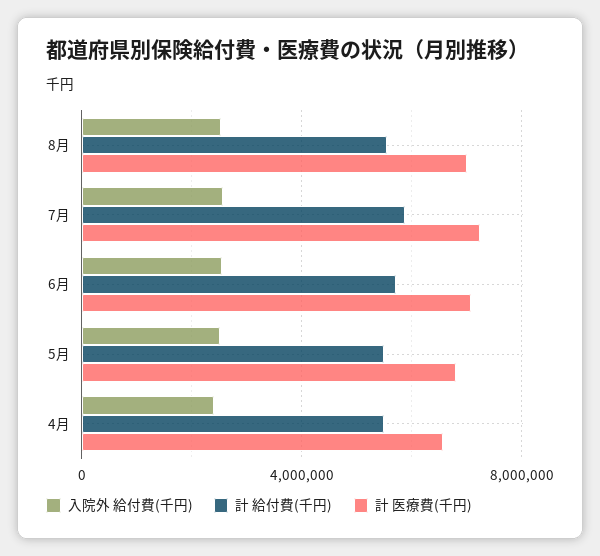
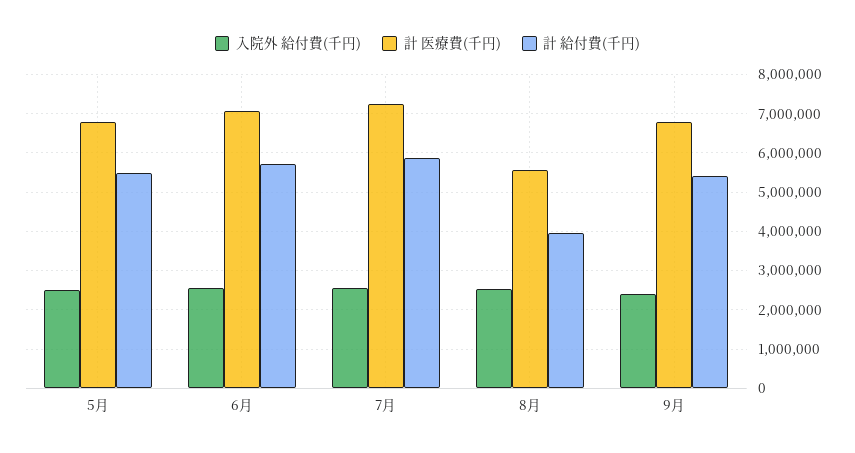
計 給付費(千円), 8月: 5500000 -> 4000000
計 医療費(千円), 8月: 7000000 -> 5600000
入院外 給付費(千円), 4月: 2500000 -> none
計 給付費(千円), 4月: 5500000 -> none
計 医療費(千円), 4月: 6500000 -> none
入院外 給付費(千円), 9月: none -> 2400000
計 医療費(千円), 9月: none -> 6800000
計 給付費(千円), 9月: none -> 5400000

